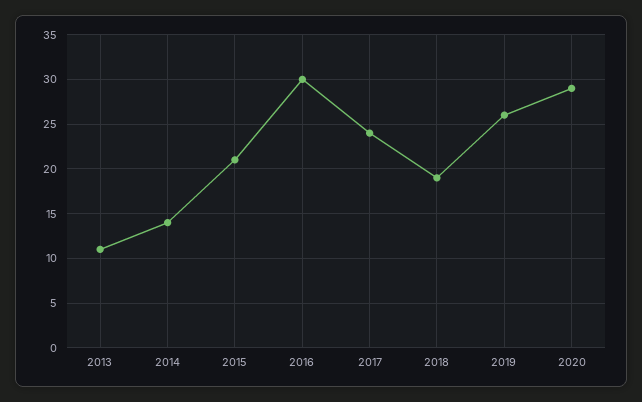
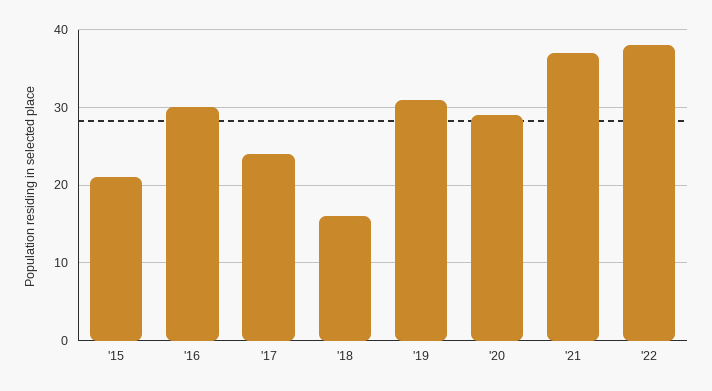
2013: 11 -> none
2014: 14 -> none
2018: 19 -> 16
2019: 26 -> 31
'21: none -> 37
'22: none -> 38

